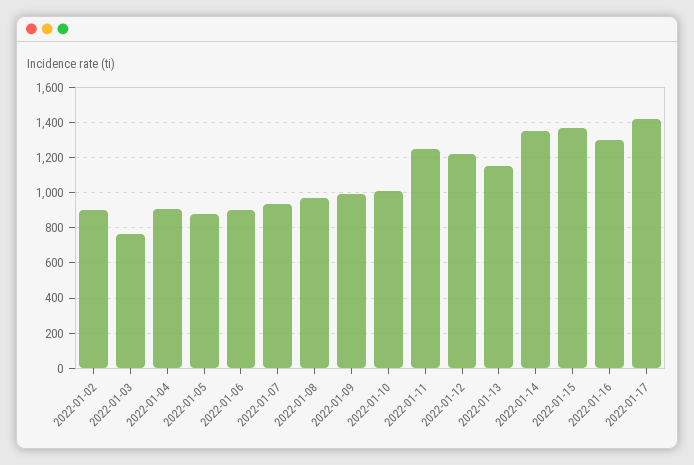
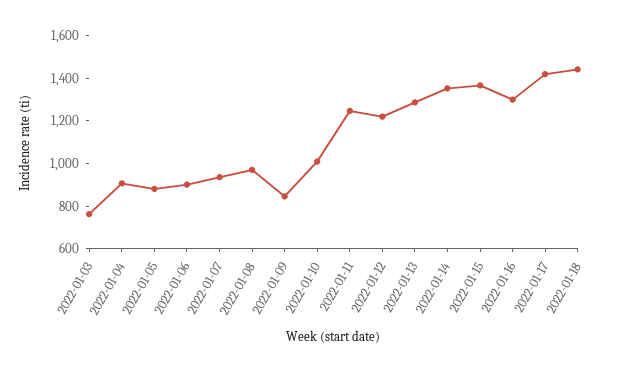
2022-01-02: 900 -> none
2022-01-09: 1000 -> 850
2022-01-13: 1150 -> 1300
2022-01-18: none -> 1450

